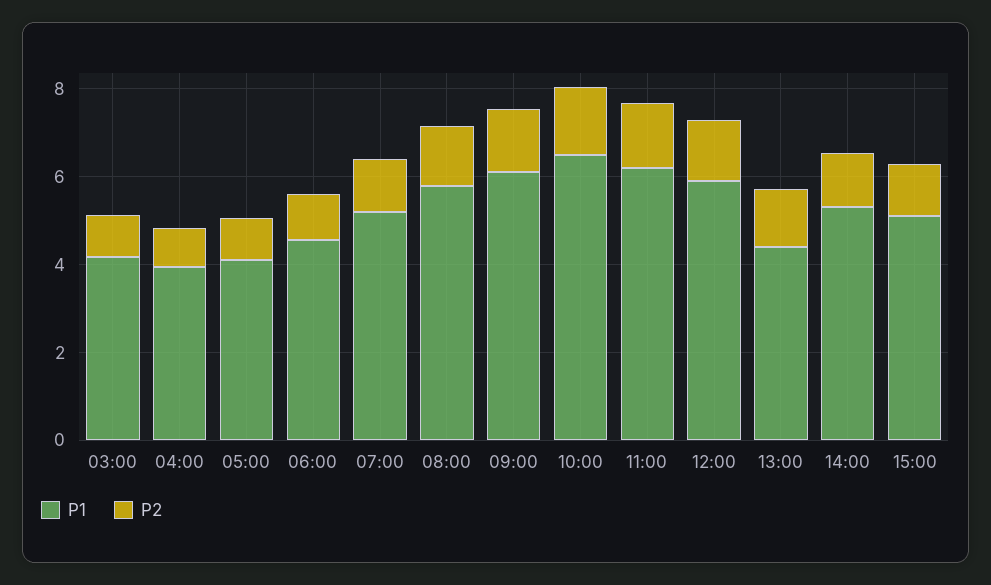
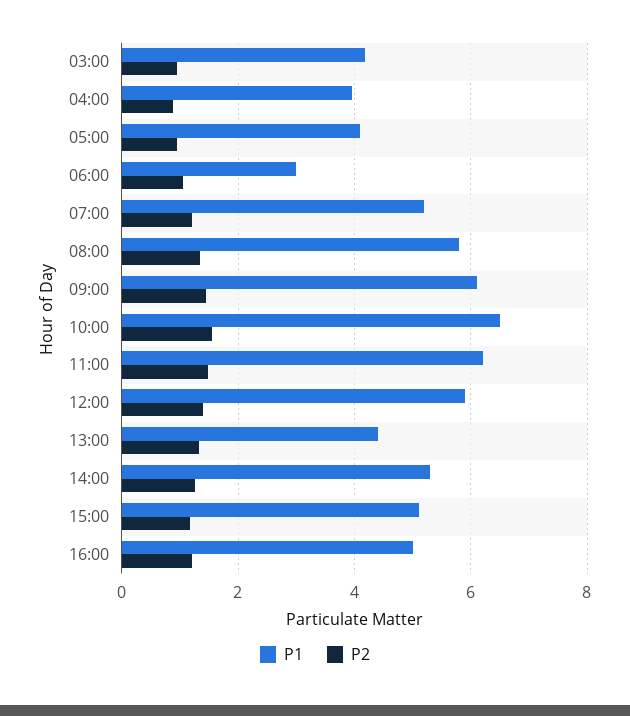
P1, 06:00: 4.5 -> 3
P1, 16:00: none -> 5
P2, 16:00: none -> 1.2

